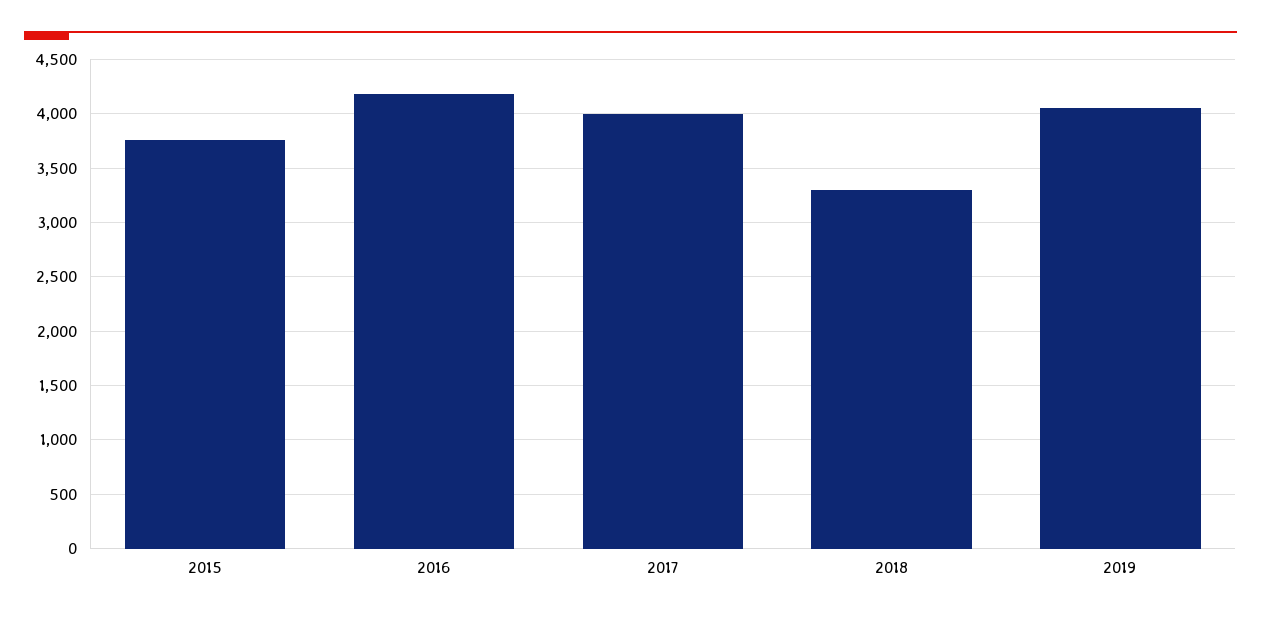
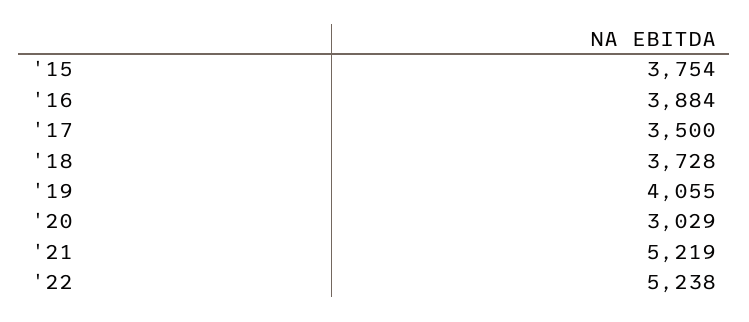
2016: 4200 -> 3884
2017: 4000 -> 3500
2018: 3300 -> 3728
'20: none -> 3029
'21: none -> 5219
'22: none -> 5238

